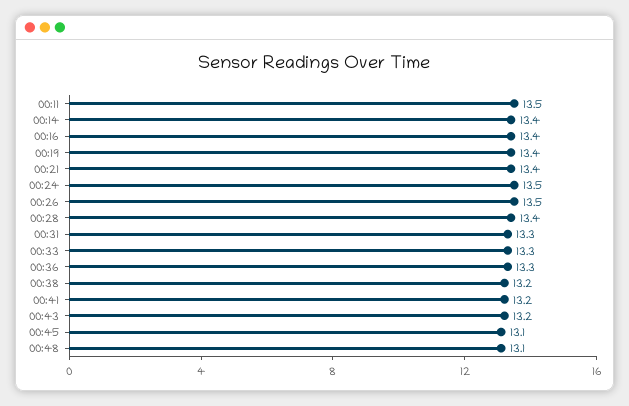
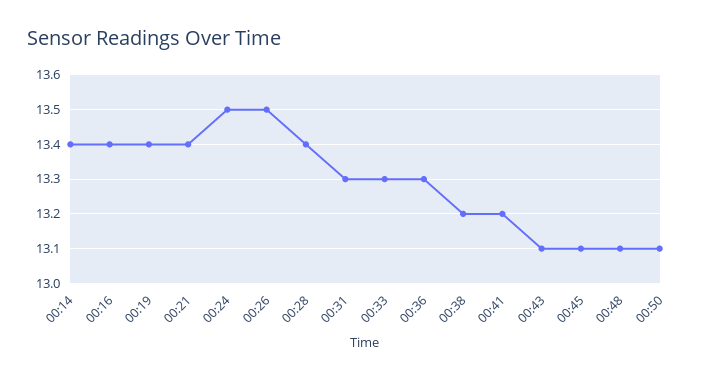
00:11: 13.5 -> none
00:43: 13.2 -> 13.1
00:50: none -> 13.1

